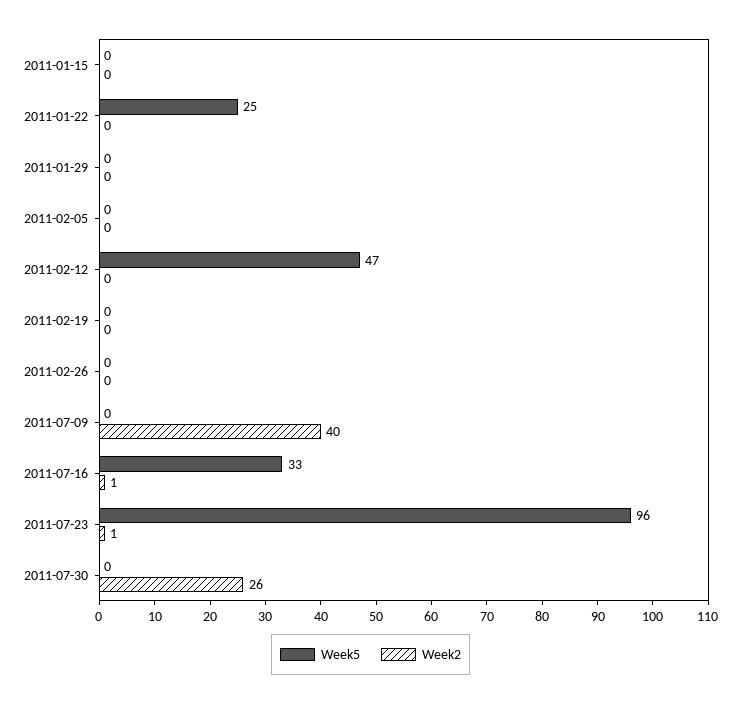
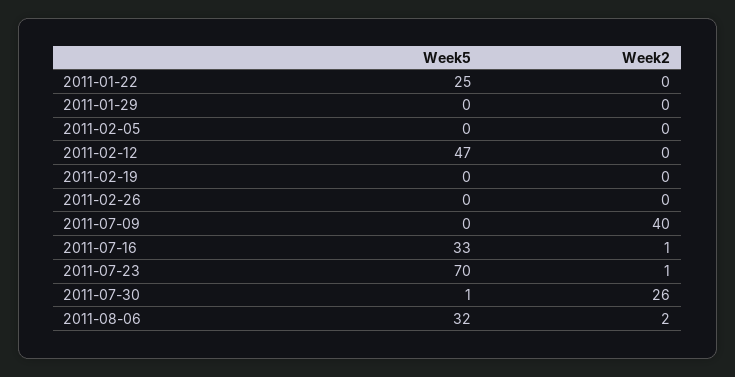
Week5, 2011-01-15: 0 -> none
Week2, 2011-01-15: 0 -> none
Week5, 2011-07-23: 96 -> 70
Week5, 2011-07-30: 0 -> 1
Week5, 2011-08-06: none -> 32
Week2, 2011-08-06: none -> 2

